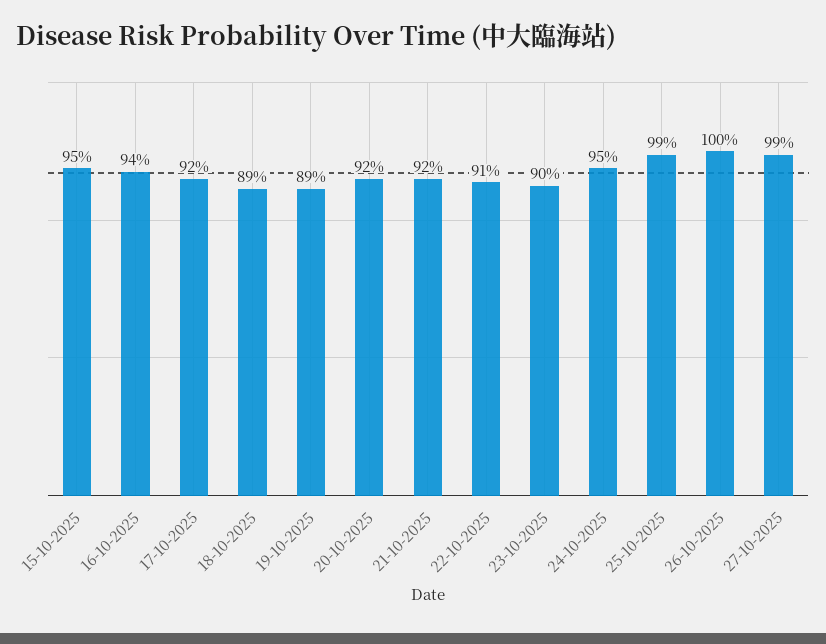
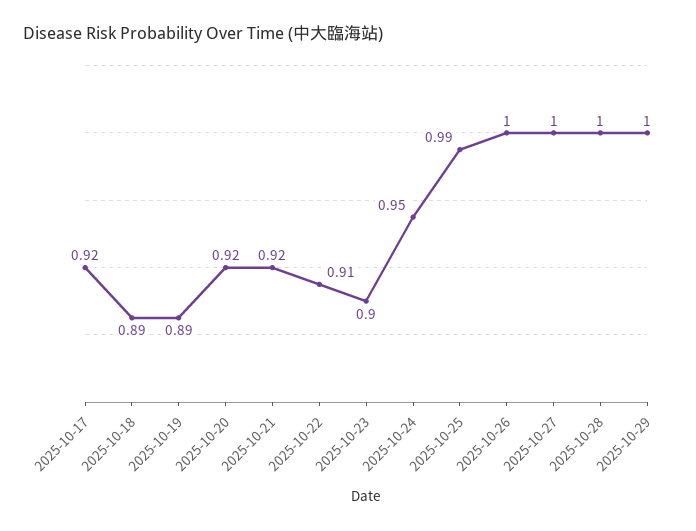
15-10-2025: 0.95 -> none
16-10-2025: 0.94 -> none
27-10-2025: 0.99 -> 1
2025-10-28: none -> 1
2025-10-29: none -> 1

